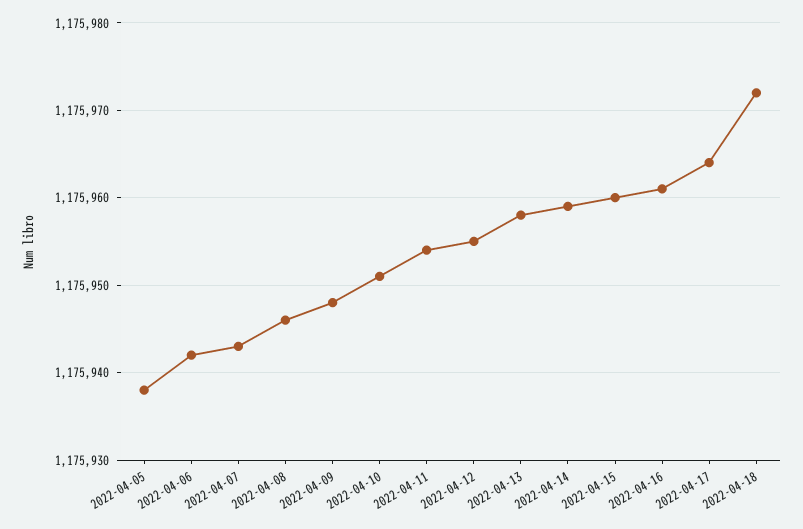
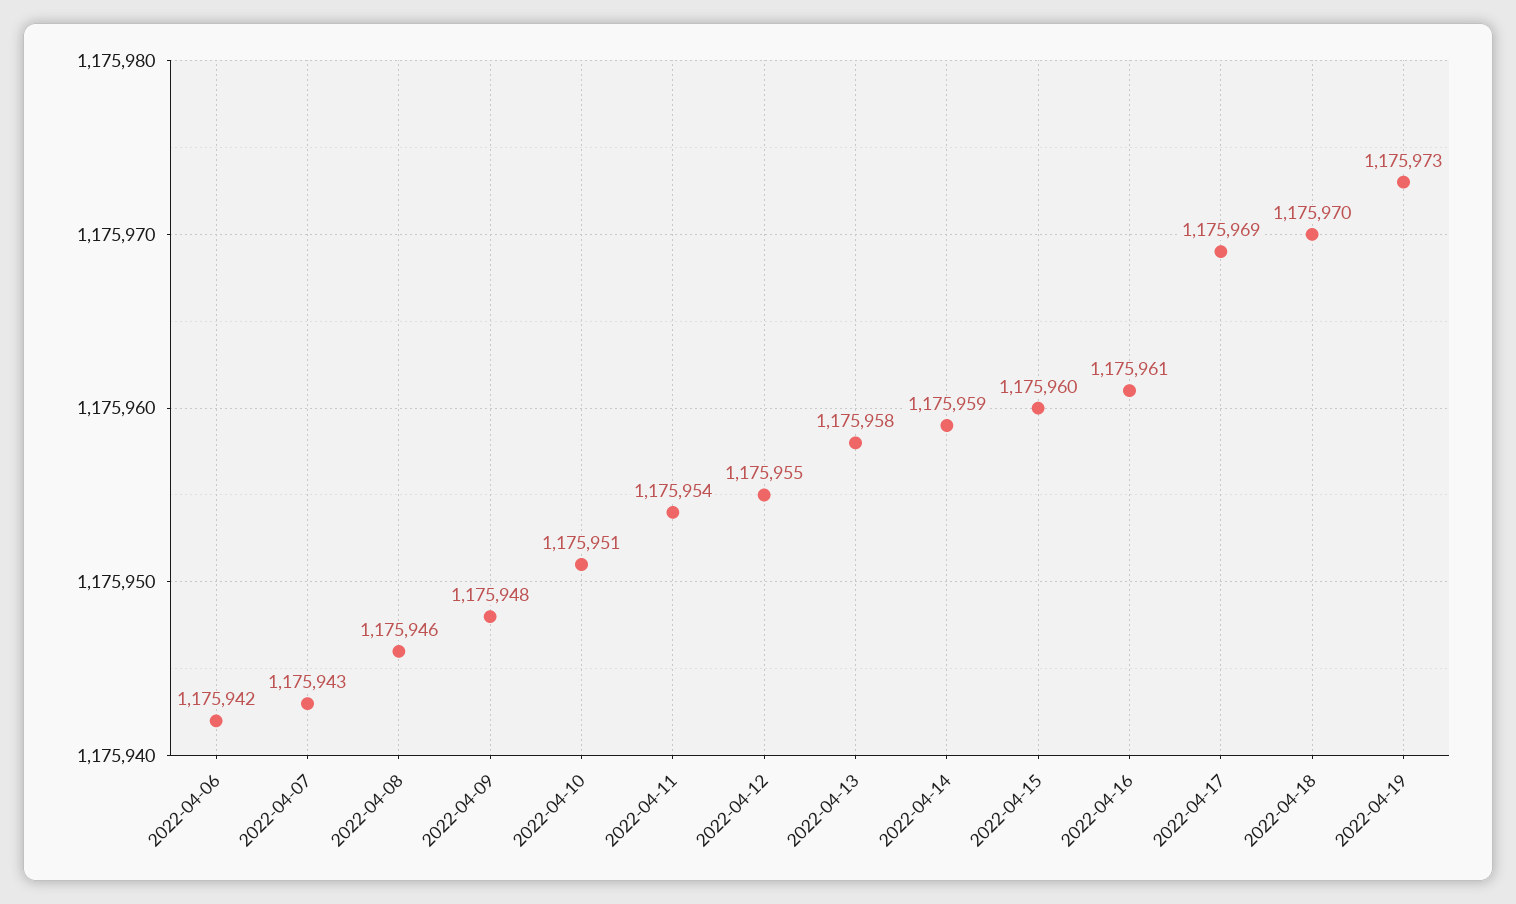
2022-04-05: 1175938 -> none
2022-04-17: 1175964 -> 1175969
2022-04-18: 1175972 -> 1175970
2022-04-19: none -> 1175973

